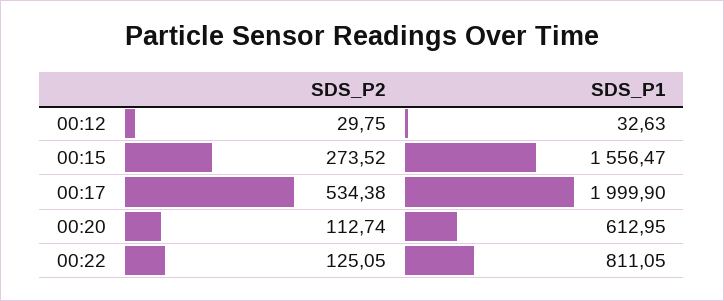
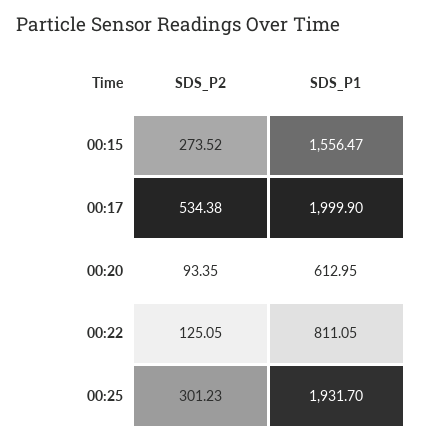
SDS_P2, 00:12: 29.75 -> none
SDS_P1, 00:12: 32.63 -> none
SDS_P2, 00:20: 112.74 -> 93.35
SDS_P2, 00:25: none -> 301.23
SDS_P1, 00:25: none -> 1931.7

